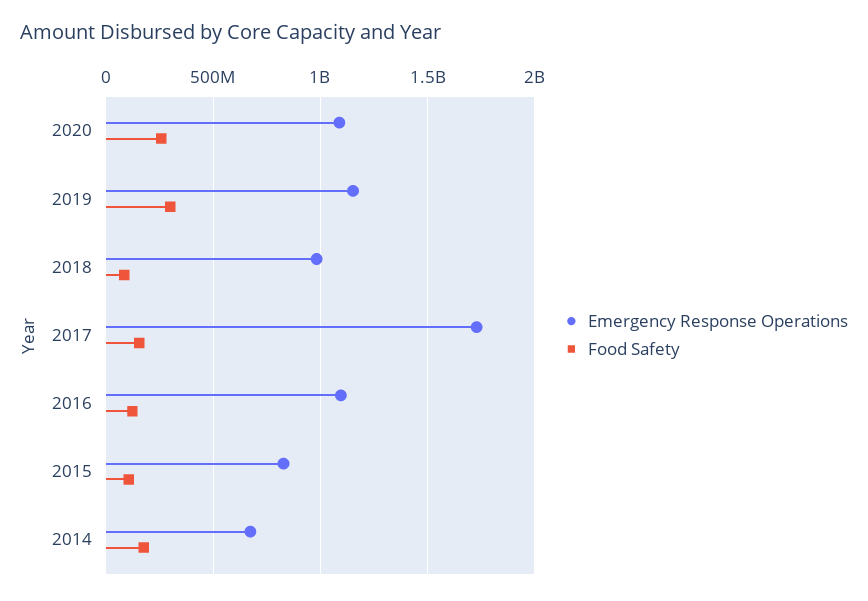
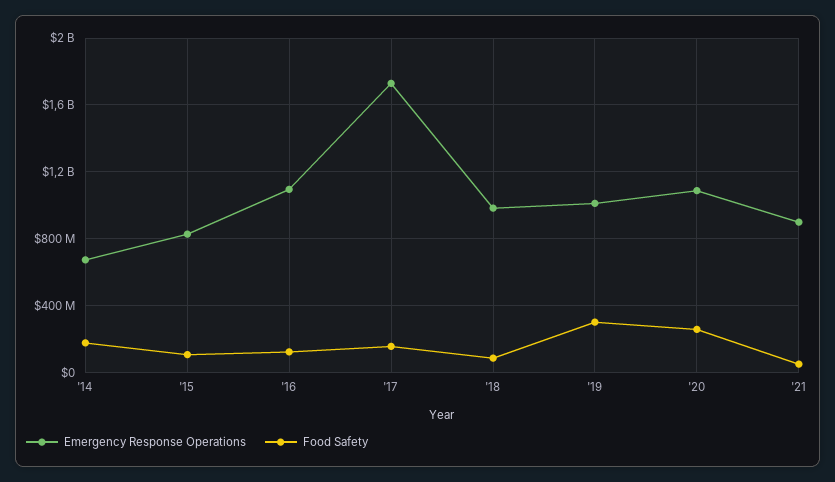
Emergency Response Operations, 2019: 1150000000 -> 1000000000
Emergency Response Operations, '21: none -> 900000000
Food Safety, '21: none -> 50000000

